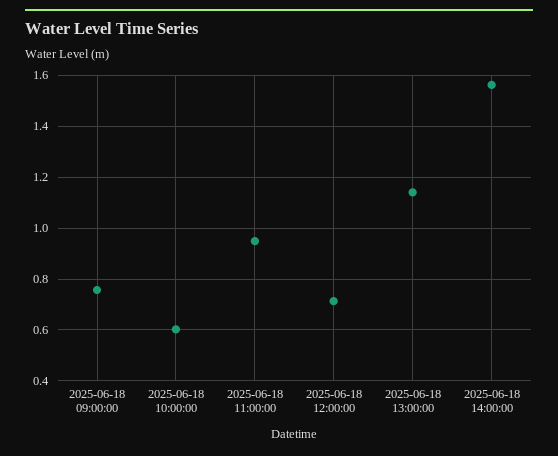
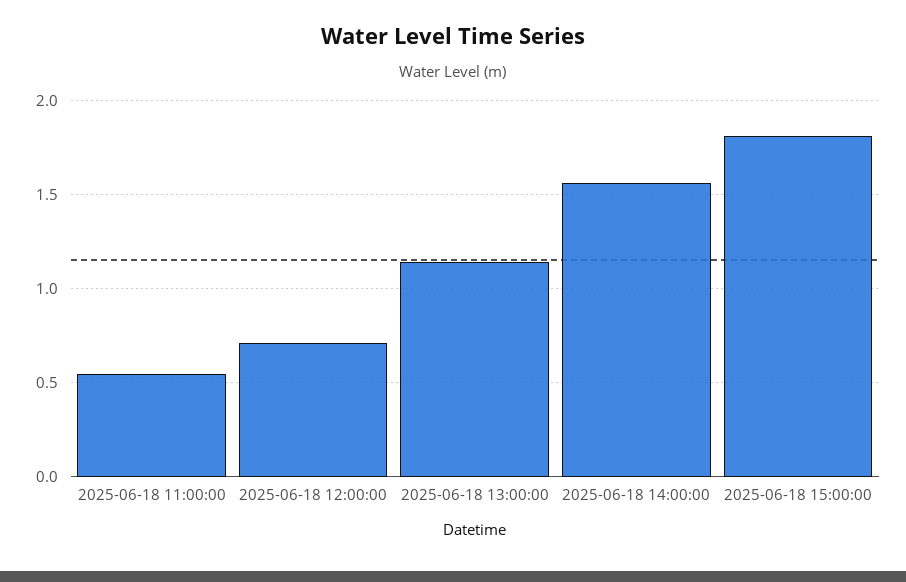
2025-06-18 09:00:00: 0.75 -> none
2025-06-18 10:00:00: 0.6 -> none
2025-06-18 11:00:00: 0.95 -> 0.55
2025-06-18 15:00:00: none -> 1.8

